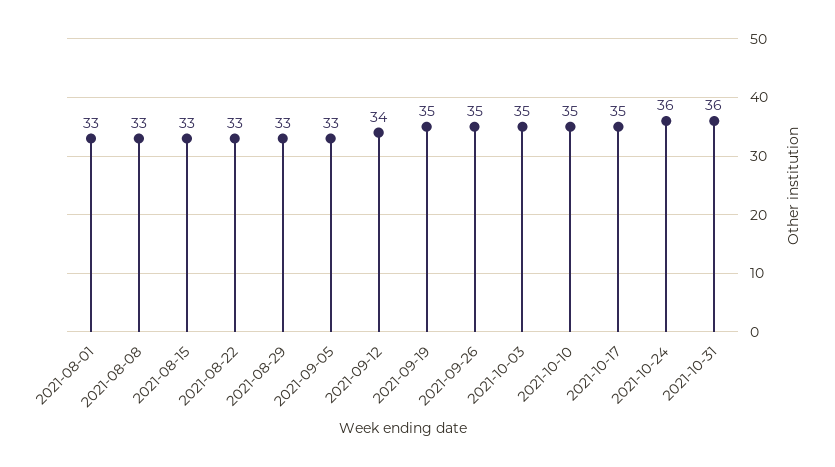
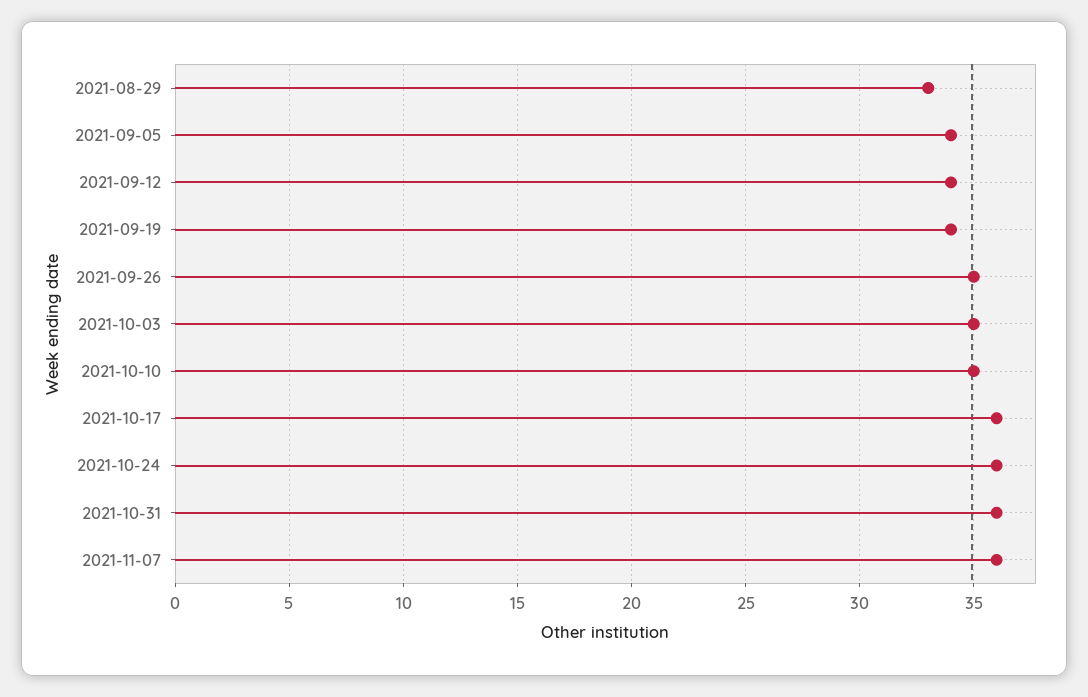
2021-08-01: 33 -> none
2021-08-08: 33 -> none
2021-08-15: 33 -> none
2021-08-22: 33 -> none
2021-09-05: 33 -> 34
2021-09-19: 35 -> 34
2021-10-17: 35 -> 36
2021-11-07: none -> 36

